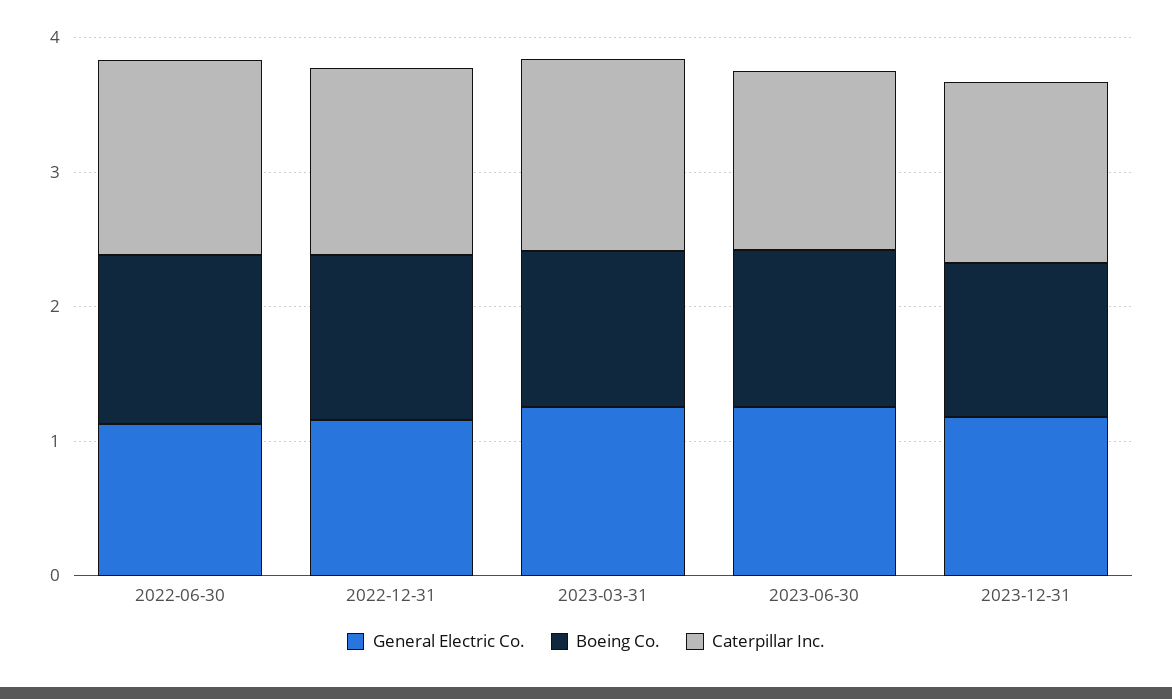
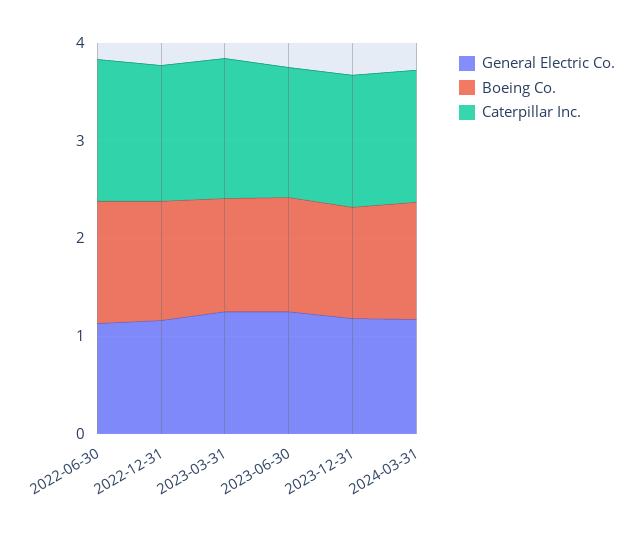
General Electric Co., 2024-03-31: none -> 1.2
Boeing Co., 2024-03-31: none -> 1.2
Caterpillar Inc., 2024-03-31: none -> 1.4

